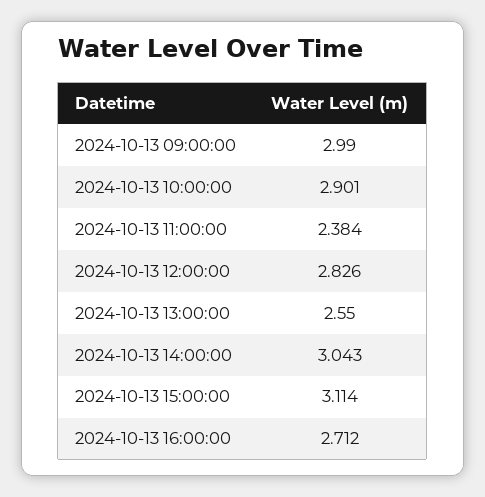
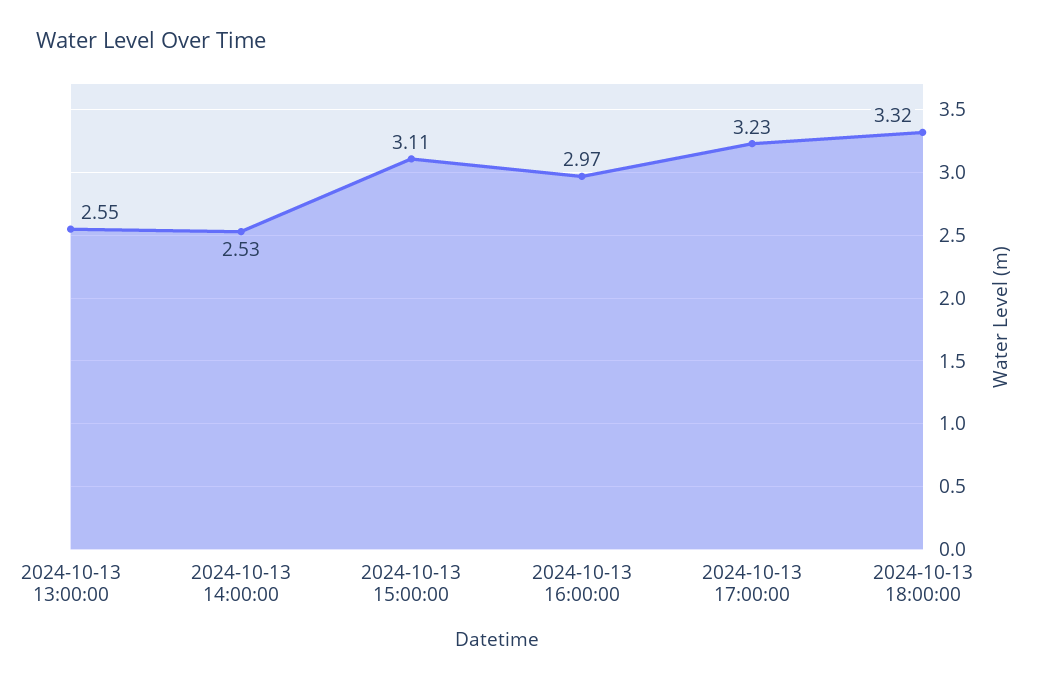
2024-10-13 09:00:00: 2.99 -> none
2024-10-13 10:00:00: 2.901 -> none
2024-10-13 11:00:00: 2.384 -> none
2024-10-13 12:00:00: 2.826 -> none
2024-10-13 14:00:00: 3.043 -> 2.53
2024-10-13 16:00:00: 2.712 -> 2.97
2024-10-13 17:00:00: none -> 3.23
2024-10-13 18:00:00: none -> 3.32

